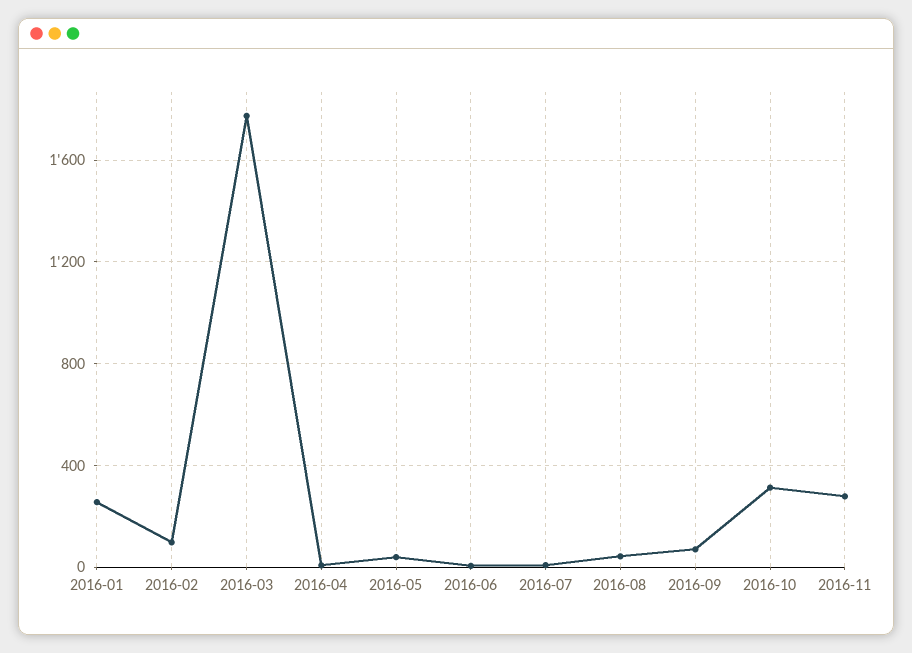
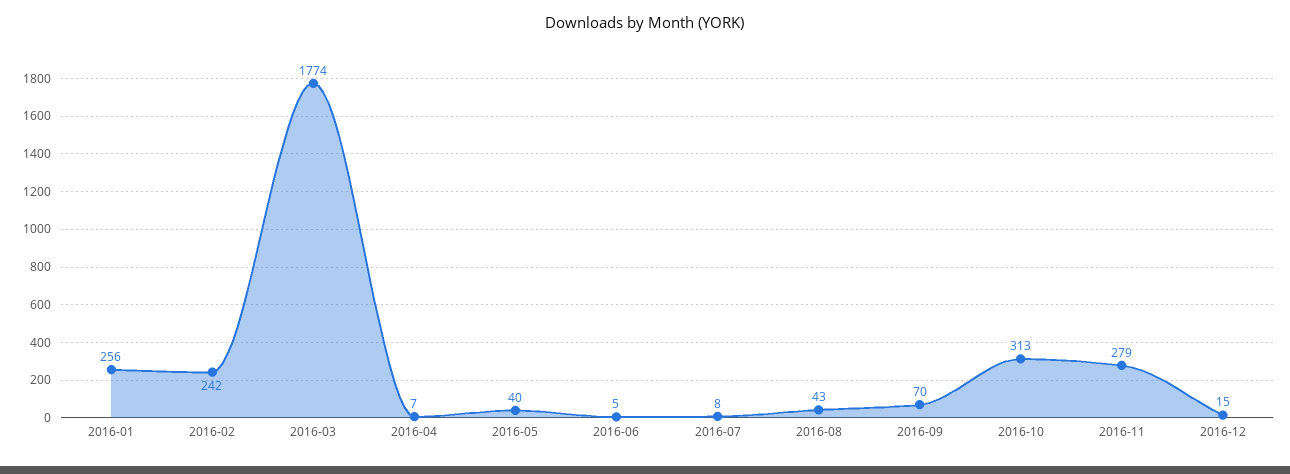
2016-02: 100 -> 242
2016-12: none -> 15

